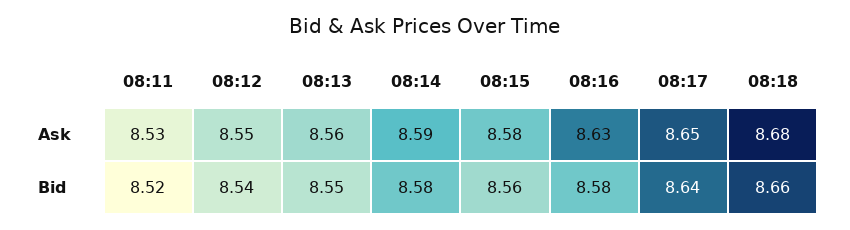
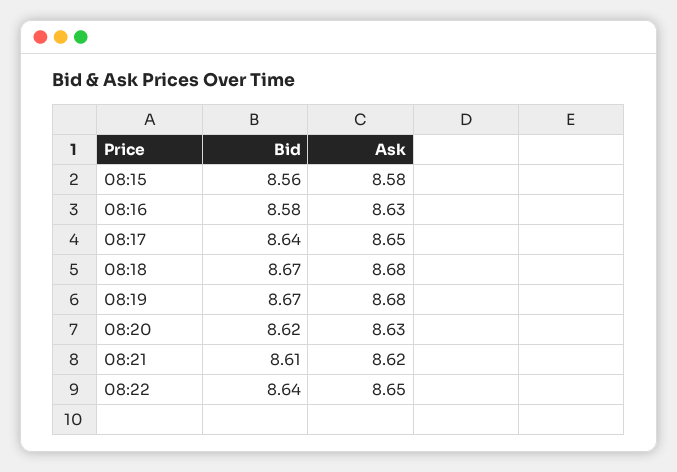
08:11, Ask: 8.53 -> none
08:12, Ask: 8.55 -> none
08:13, Ask: 8.56 -> none
08:14, Ask: 8.59 -> none
08:11, Bid: 8.52 -> none
08:12, Bid: 8.54 -> none
08:13, Bid: 8.55 -> none
08:14, Bid: 8.58 -> none
08:18, Bid: 8.66 -> 8.67
08:19, Bid: none -> 8.67
08:19, Ask: none -> 8.68
08:20, Bid: none -> 8.62
08:20, Ask: none -> 8.63
08:21, Bid: none -> 8.61
08:21, Ask: none -> 8.62
08:22, Bid: none -> 8.64
08:22, Ask: none -> 8.65

